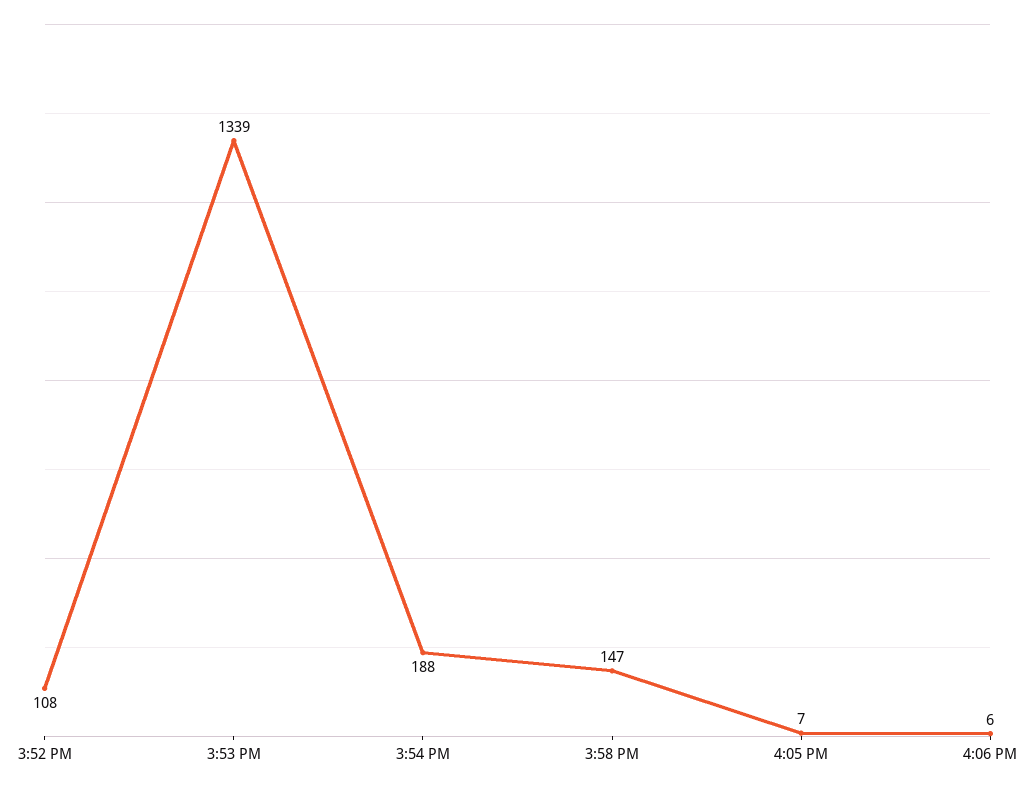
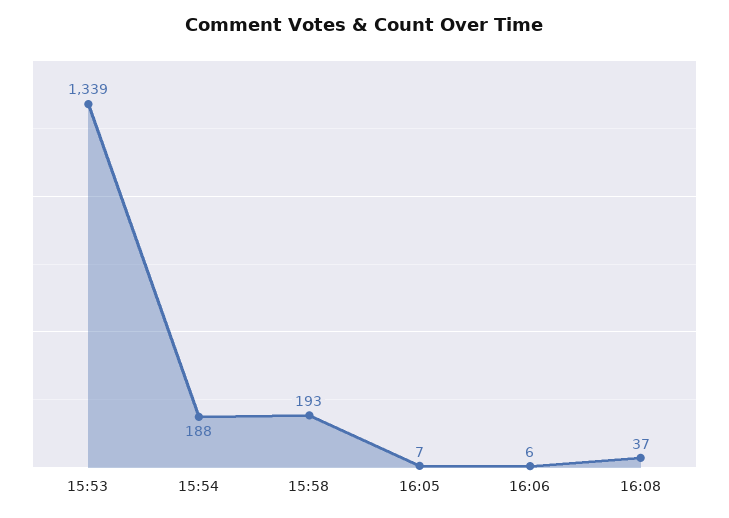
3:52 PM: 108 -> none
3:58 PM: 147 -> 193
16:08: none -> 37

